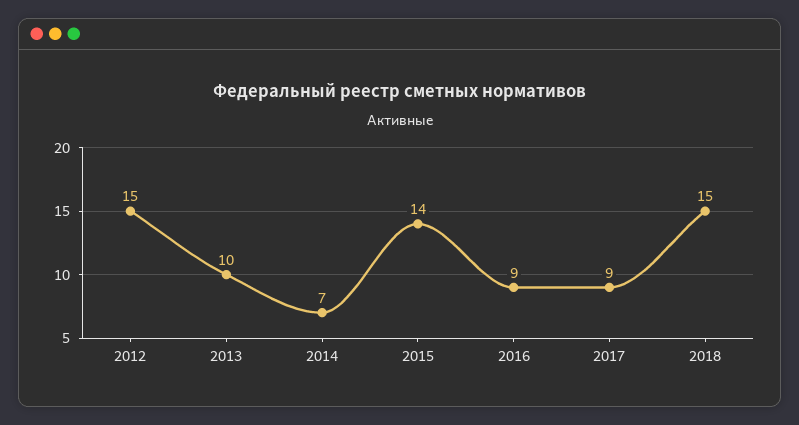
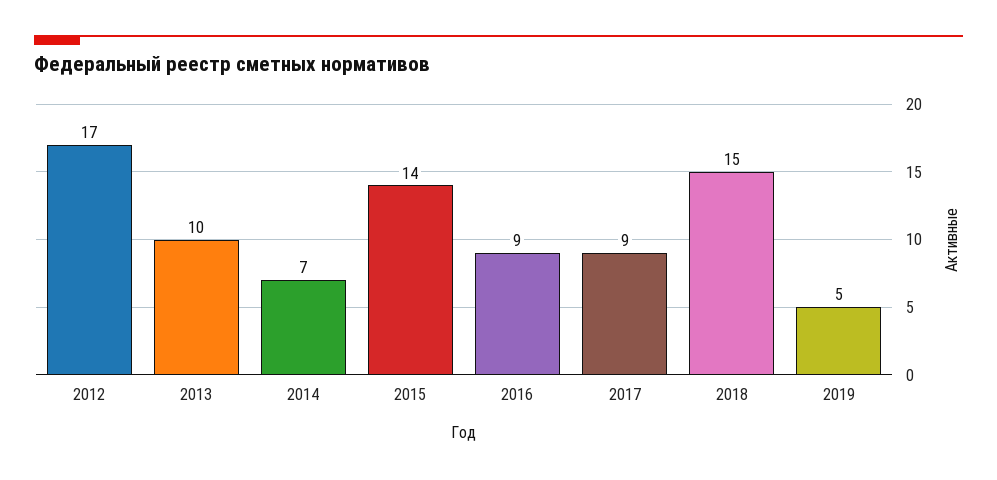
2012: 15 -> 17
2019: none -> 5

